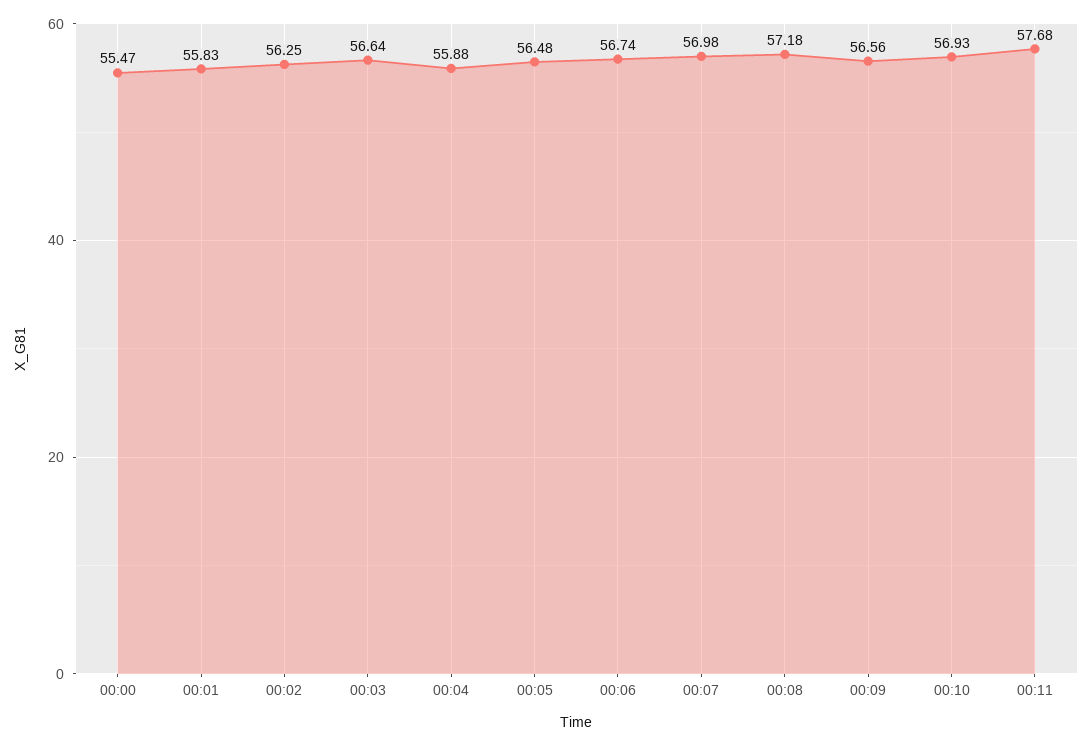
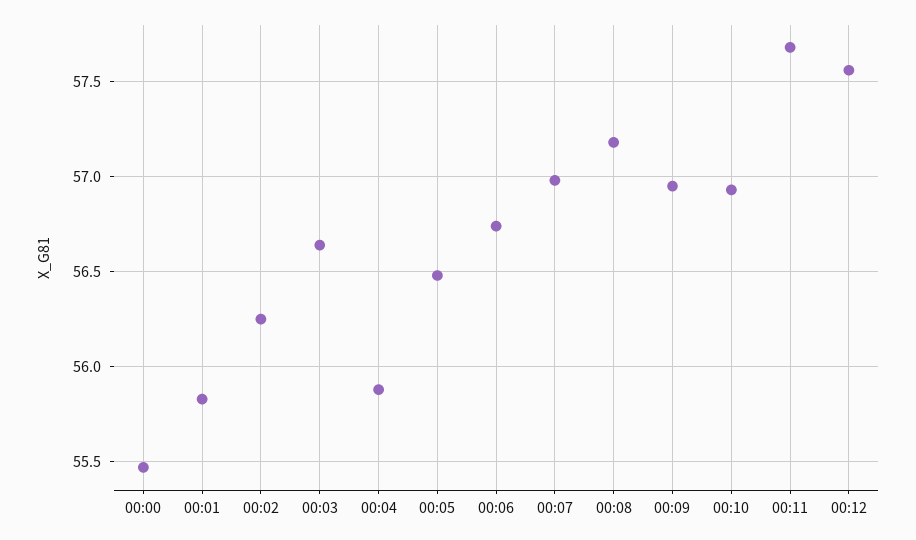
00:09: 56.56 -> 56.95
00:12: none -> 57.55

